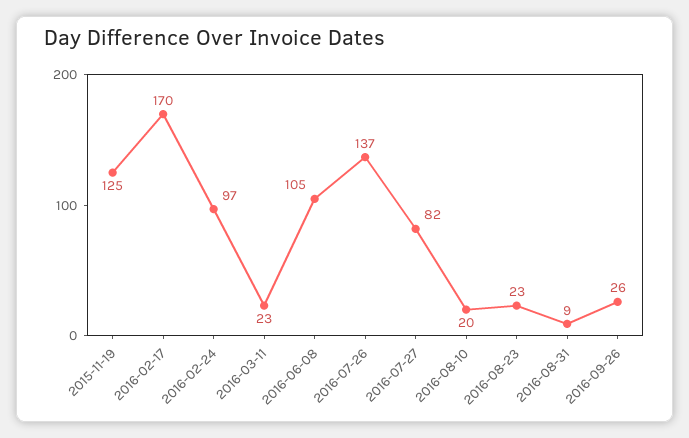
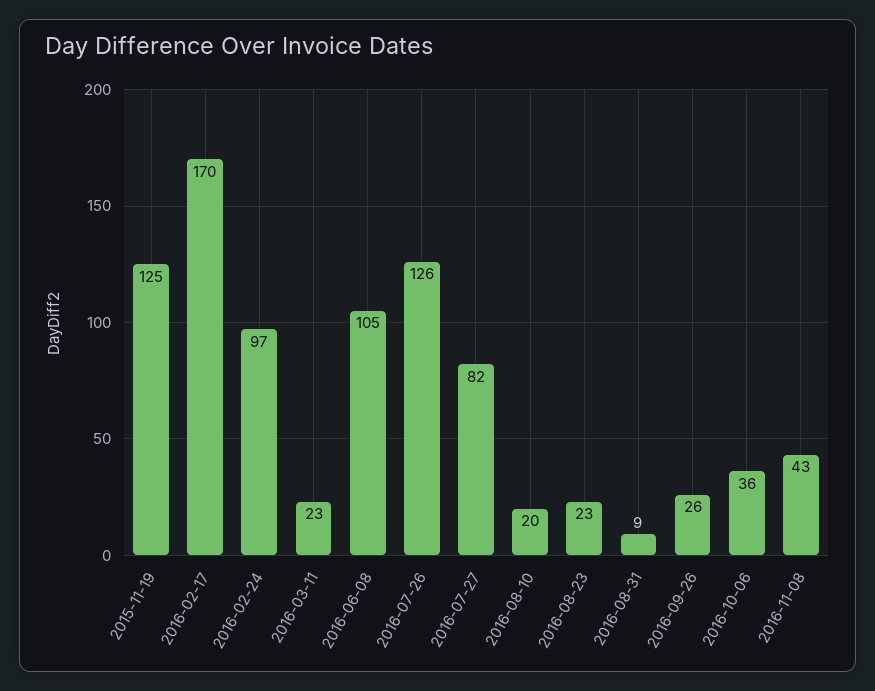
2016-07-26: 137 -> 126
2016-10-06: none -> 36
2016-11-08: none -> 43

